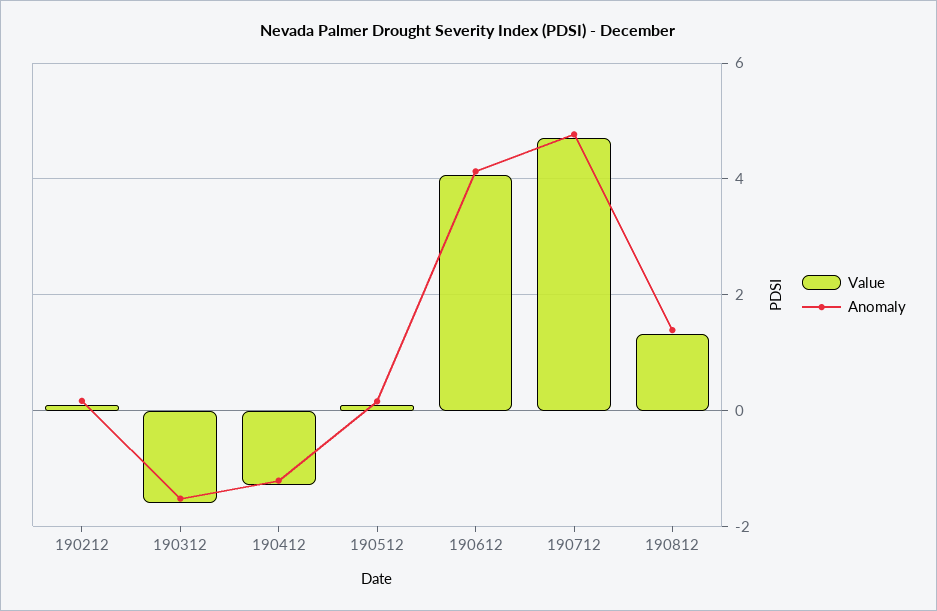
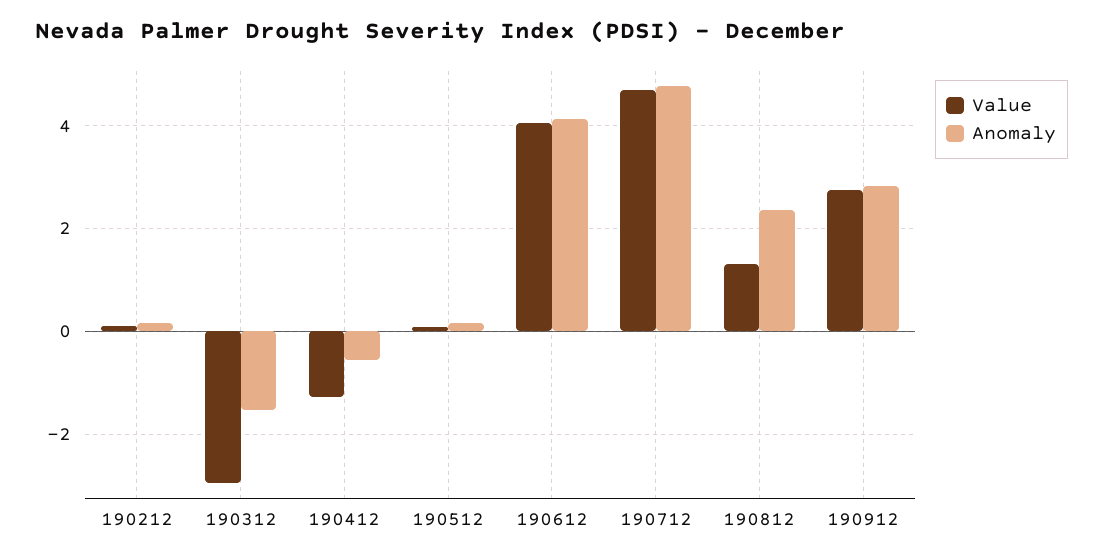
Value, 190312: -1.6 -> -3
Anomaly, 190412: -1.2 -> -0.6
Anomaly, 190812: 1.4 -> 2.4
Value, 190912: none -> 2.8
Anomaly, 190912: none -> 2.8

